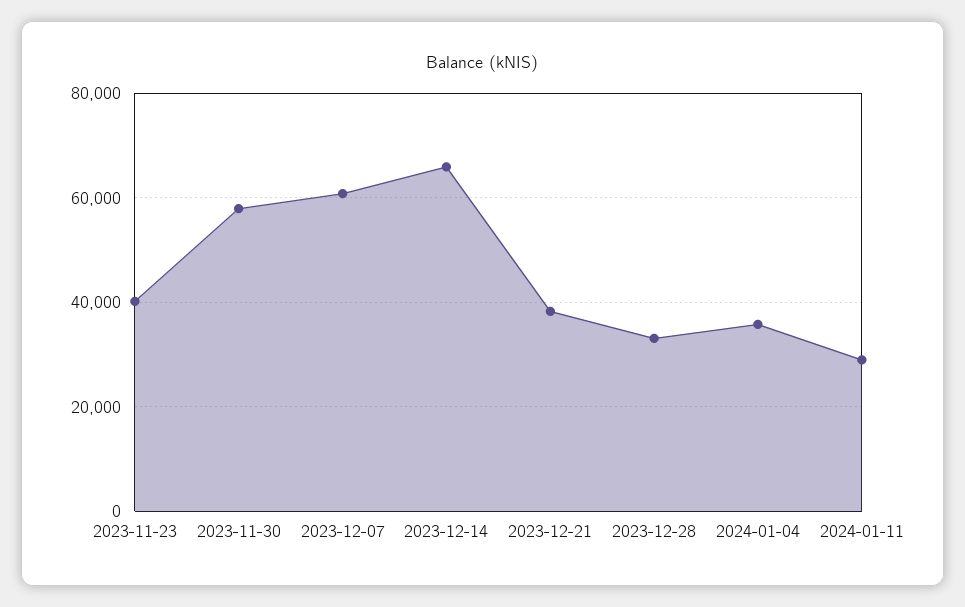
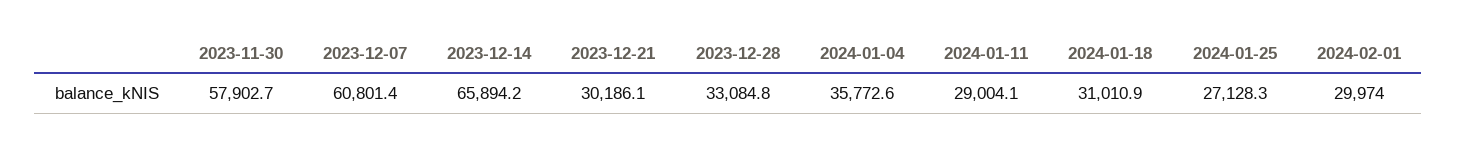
2023-11-23: 40000 -> none
2023-12-21: 38000 -> 30186.1
2024-01-18: none -> 31010.9
2024-01-25: none -> 27128.3
2024-02-01: none -> 29974

